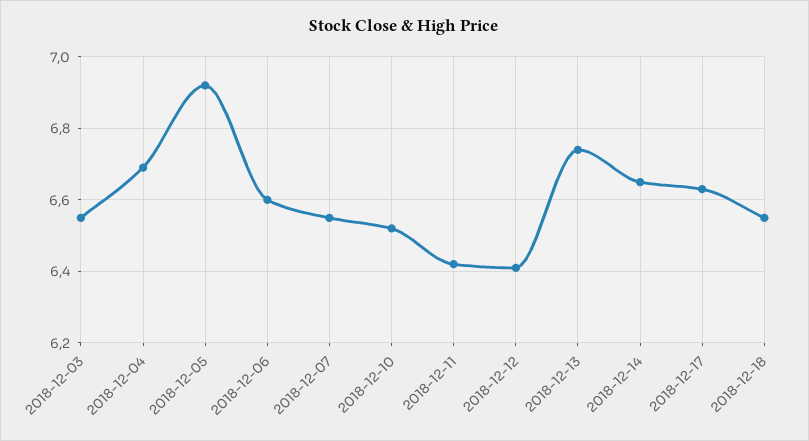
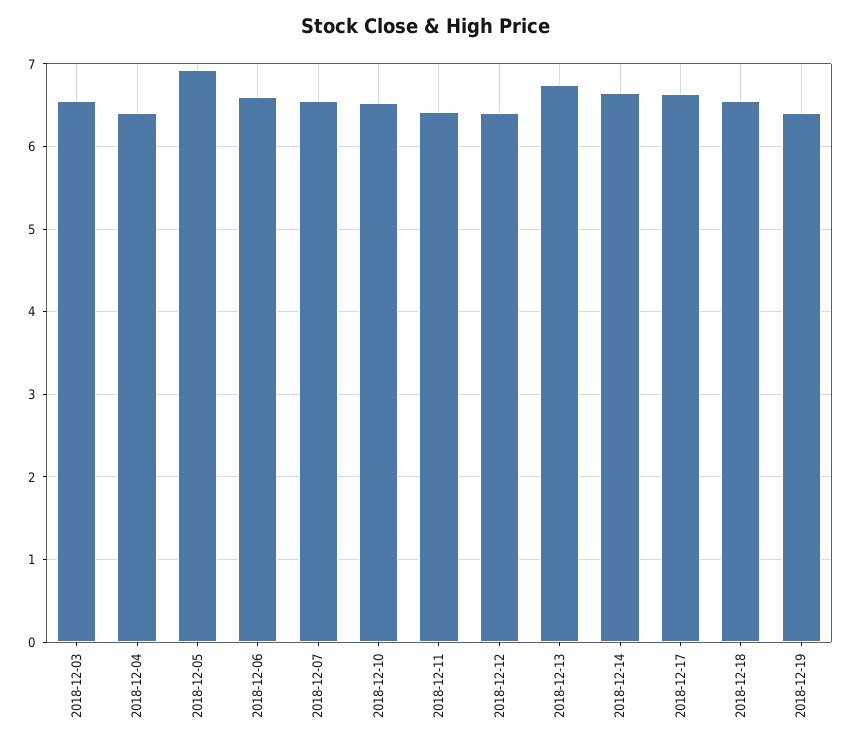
2018-12-04: 6.7 -> 6.4
2018-12-19: none -> 6.4

